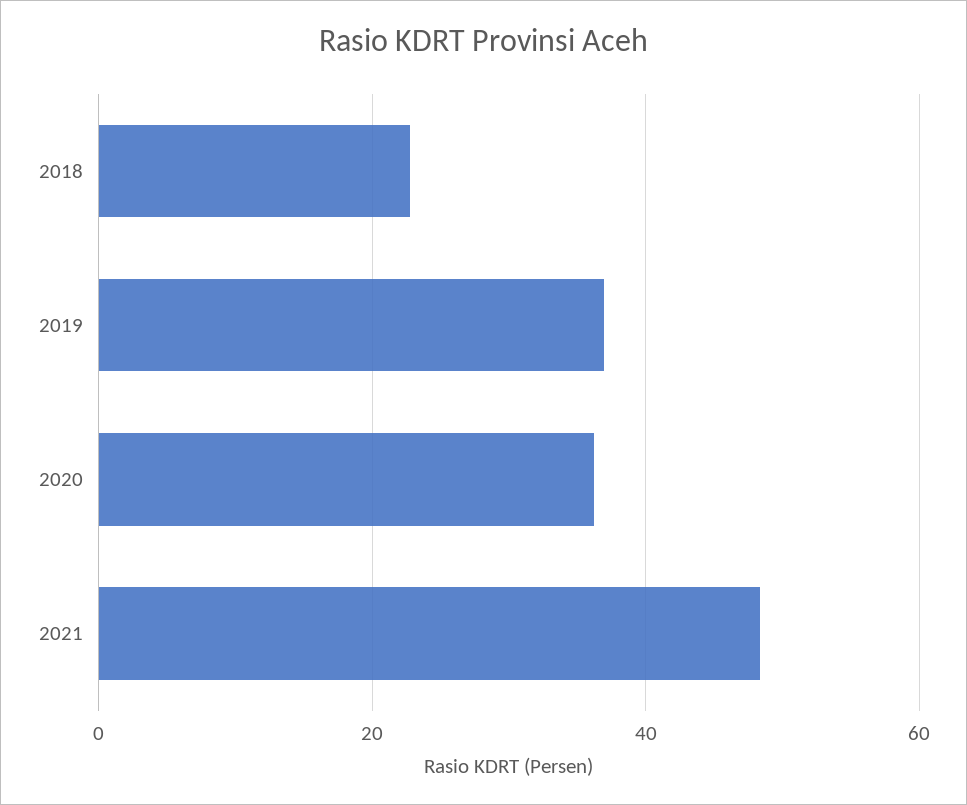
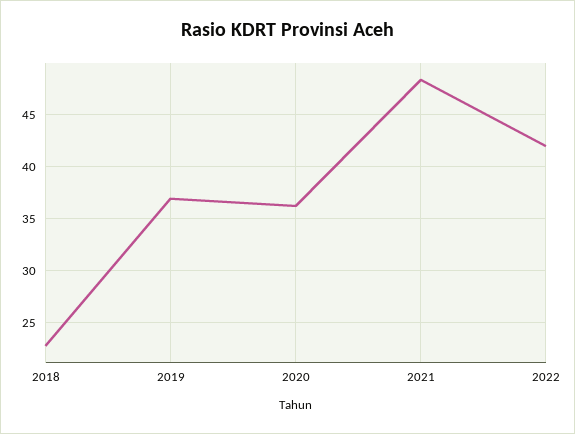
2022: none -> 42

